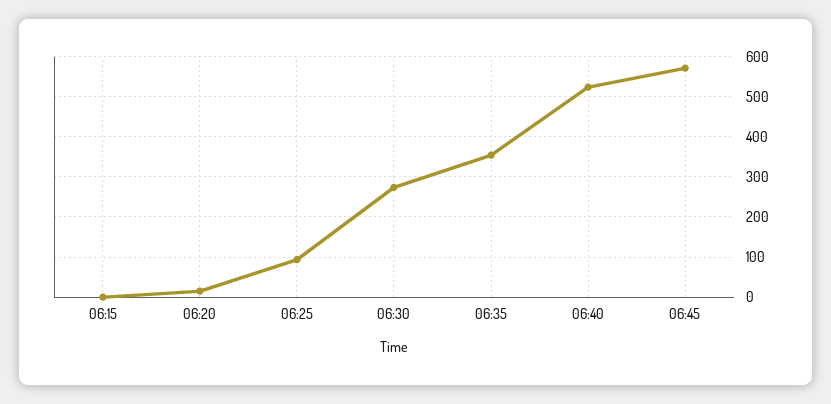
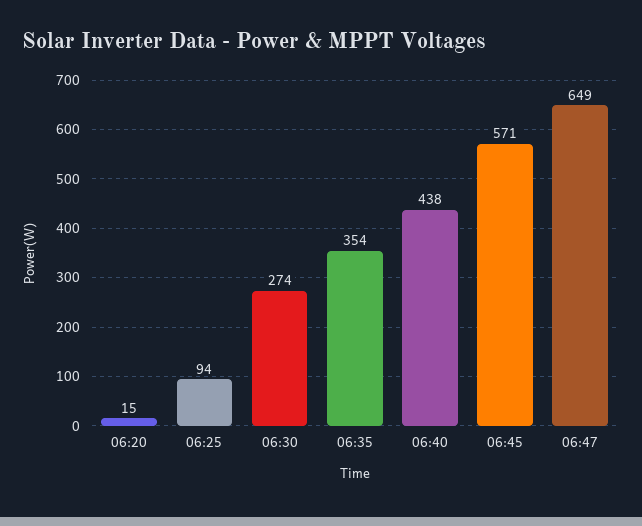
06:15: 0 -> none
06:40: 520 -> 438
06:47: none -> 649

